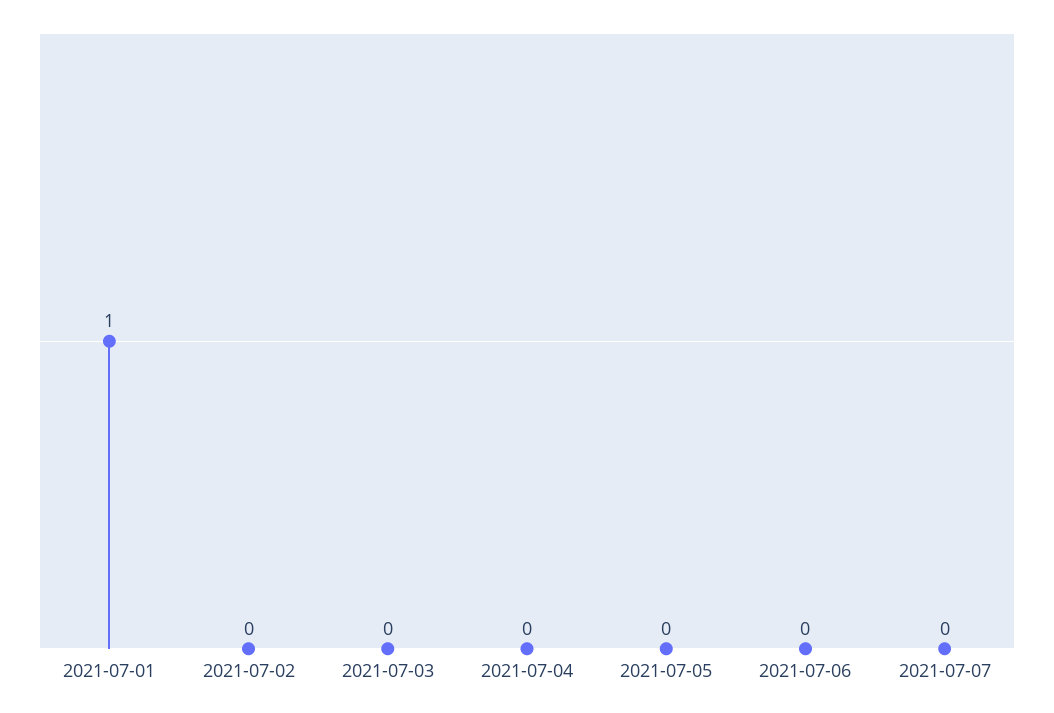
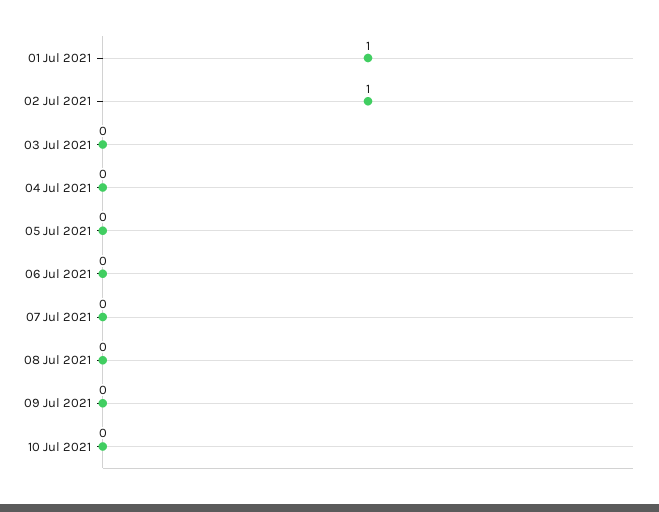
2021-07-02: 0 -> 1
08 Jul 2021: none -> 0
09 Jul 2021: none -> 0
10 Jul 2021: none -> 0

